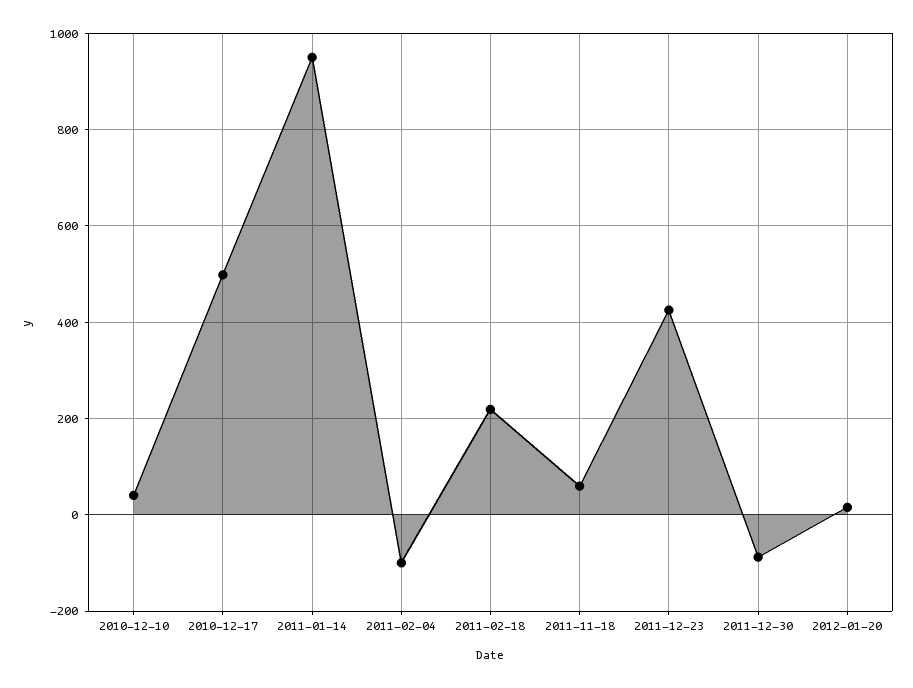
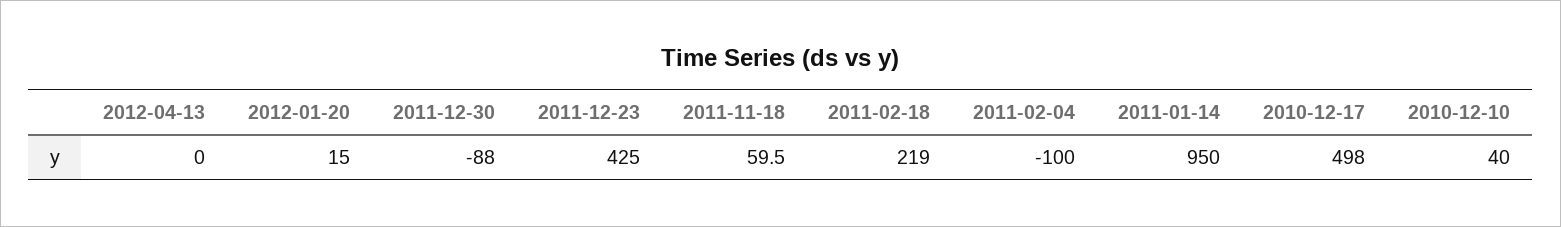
2012-04-13: none -> 0

